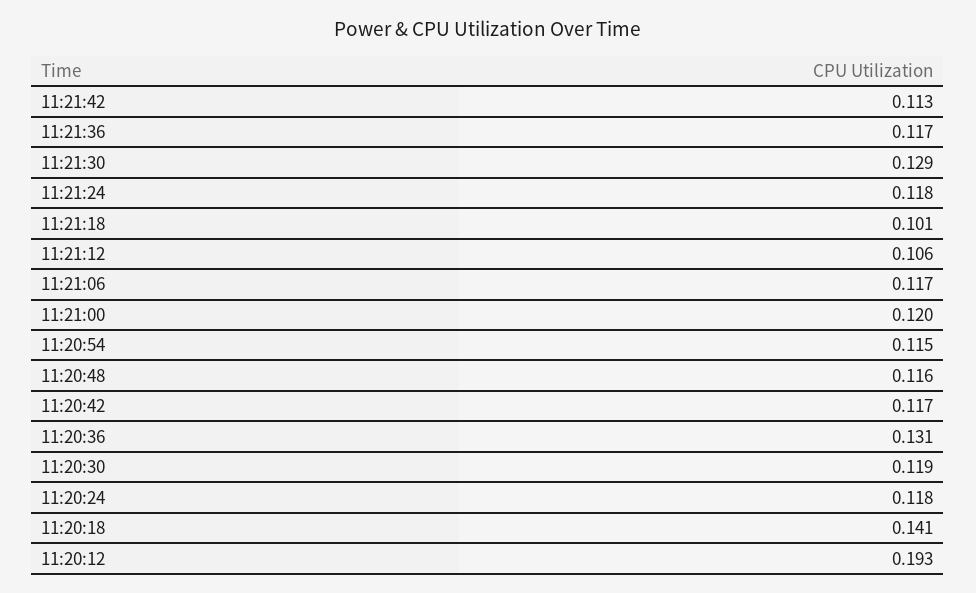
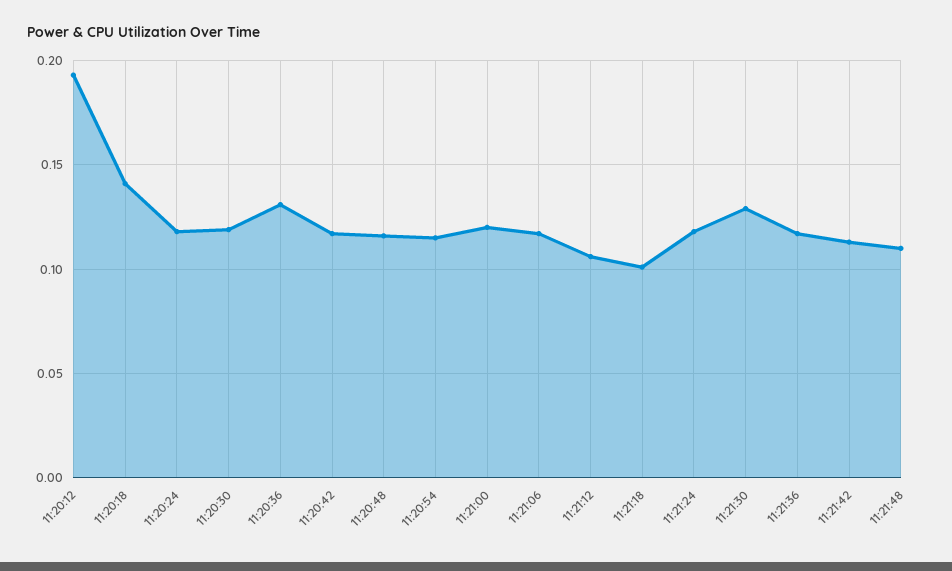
11:21:48: none -> 0.11

